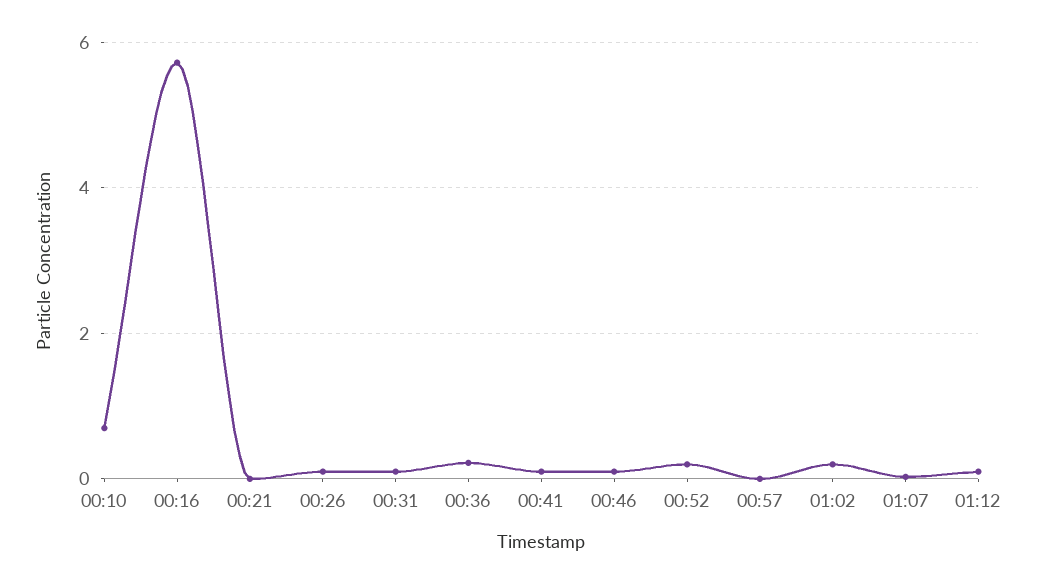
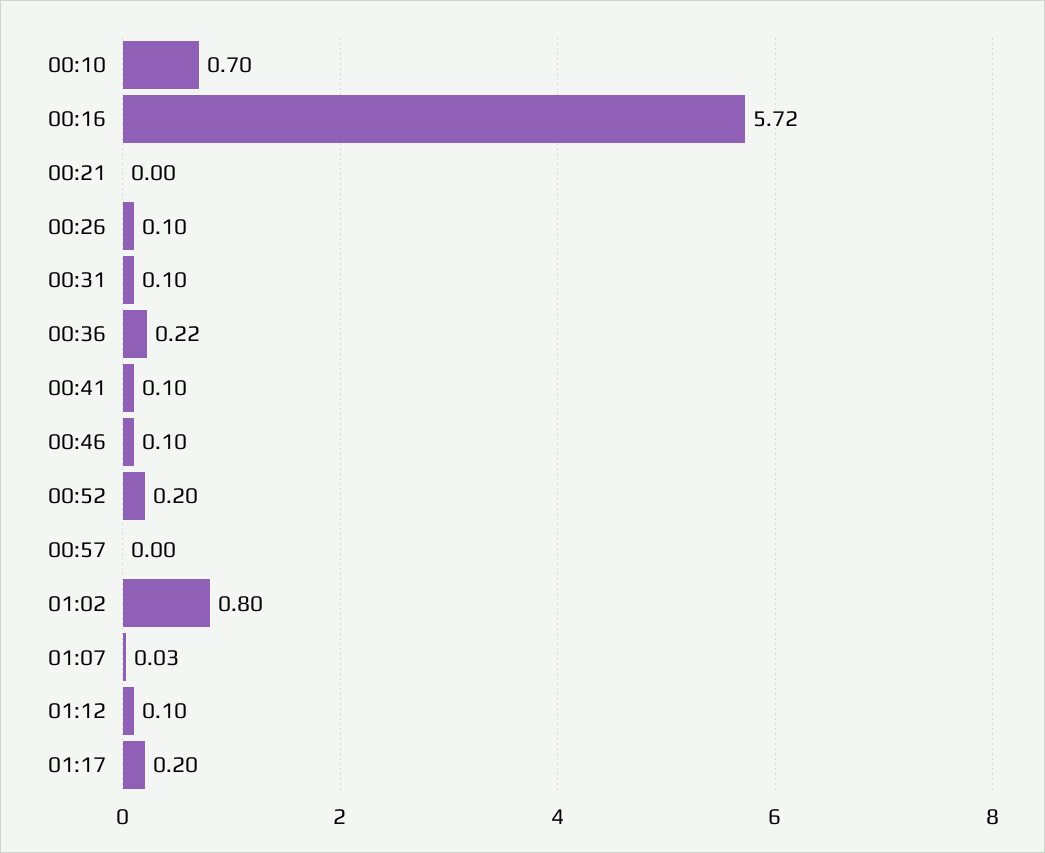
01:02: 0.2 -> 0.8
01:17: none -> 0.2

